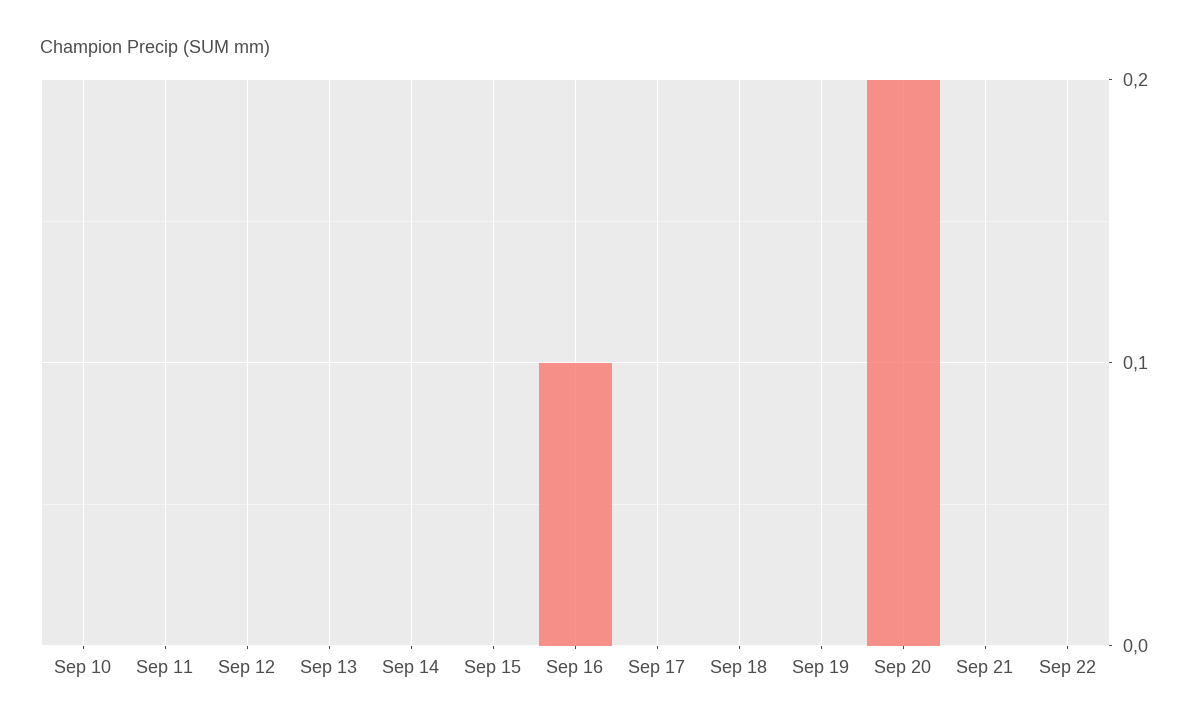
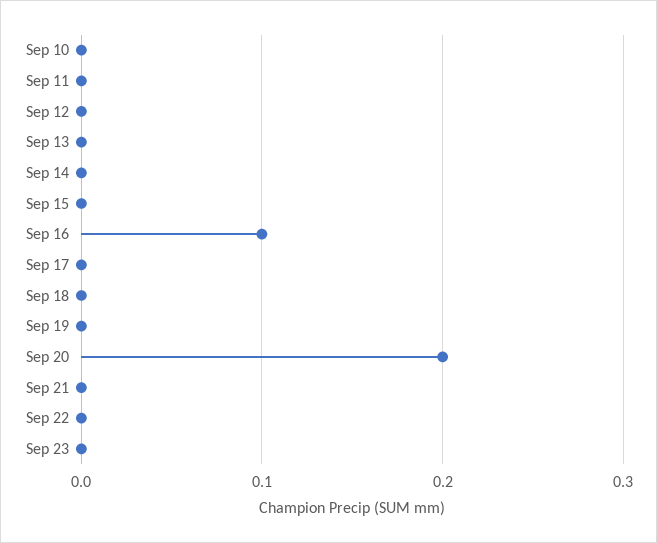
Sep 23: none -> 0

